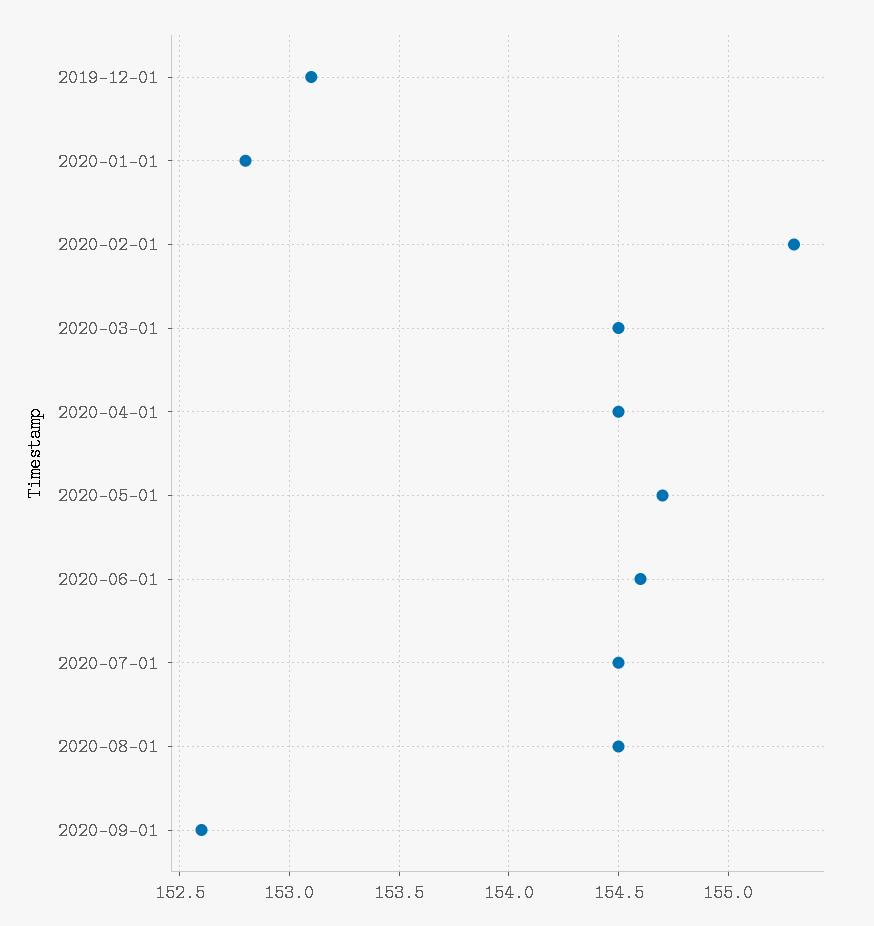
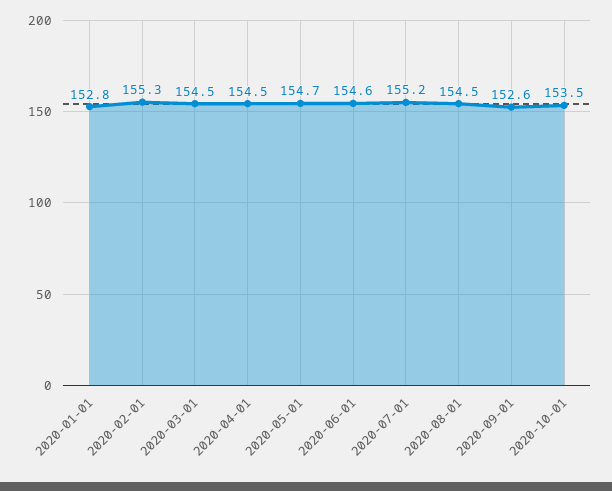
2019-12-01: 153.1 -> none
2020-07-01: 154.5 -> 155.2
2020-10-01: none -> 153.5

